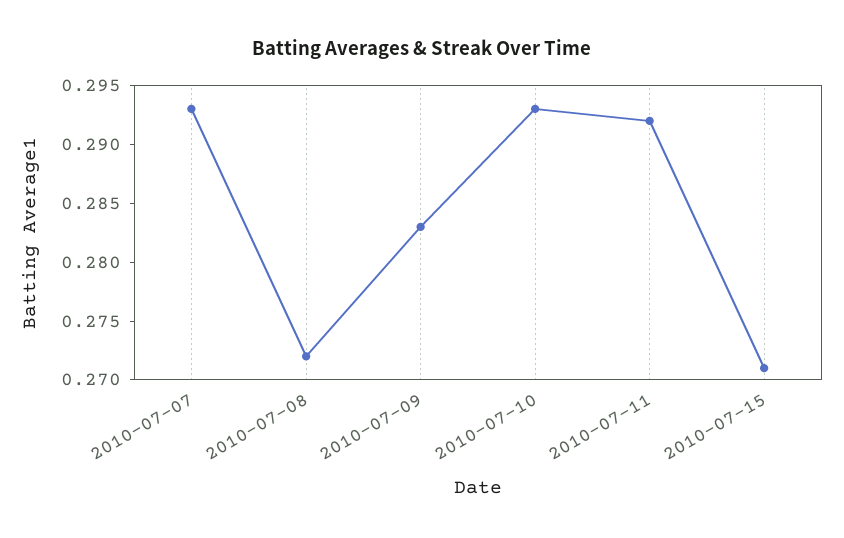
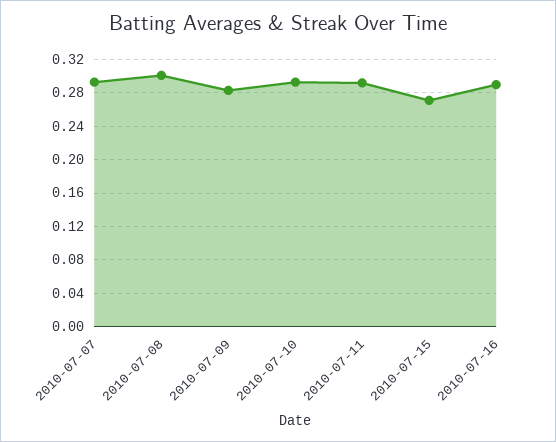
2010-07-08: 0.272 -> 0.3
2010-07-16: none -> 0.29

